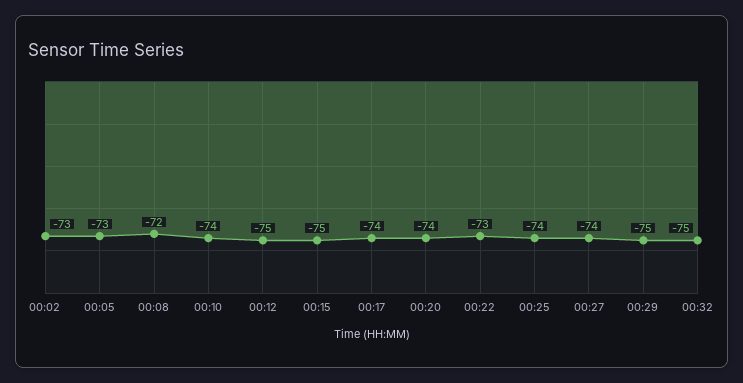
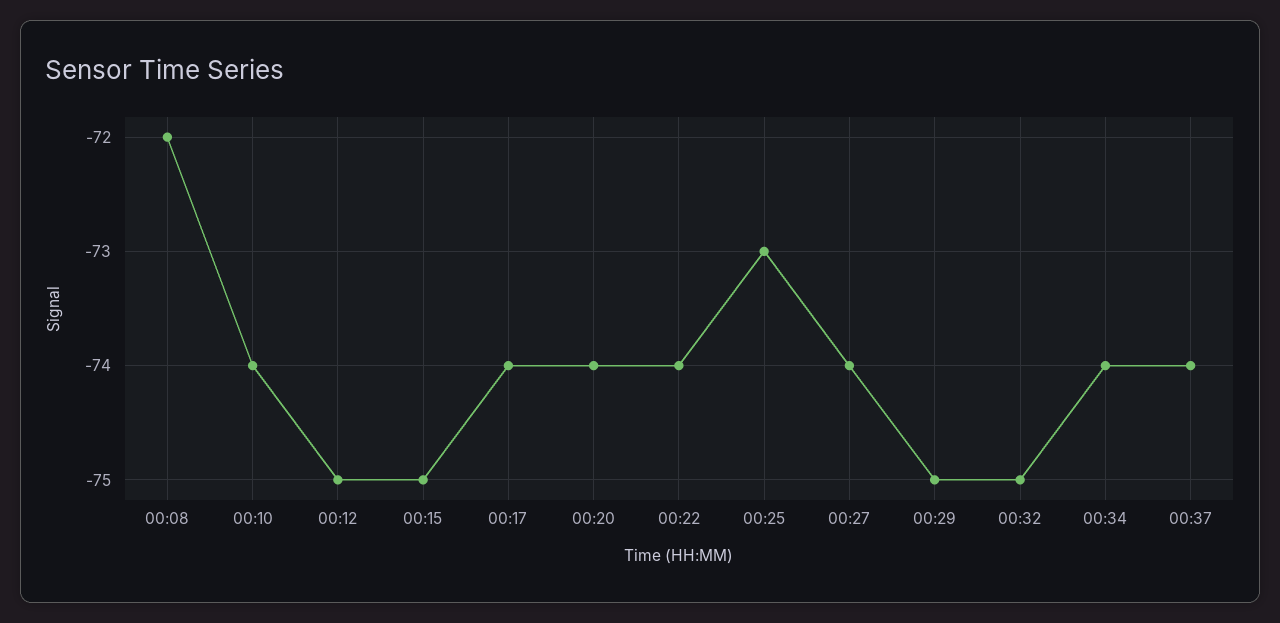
00:02: -73 -> none
00:05: -73 -> none
00:22: -73 -> -74
00:25: -74 -> -73
00:34: none -> -74
00:37: none -> -74

